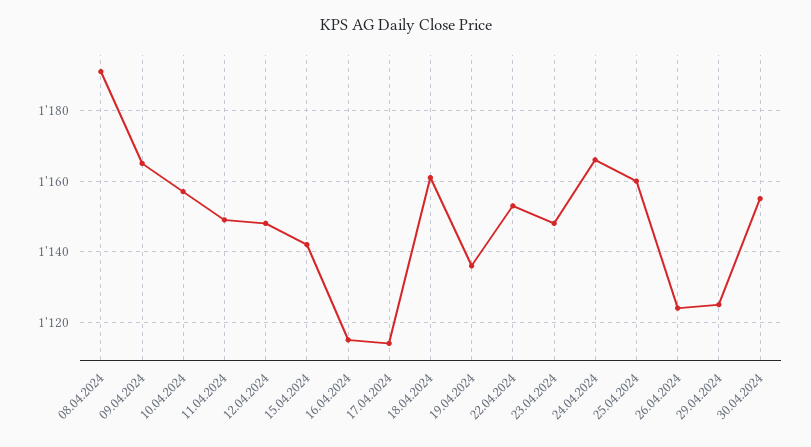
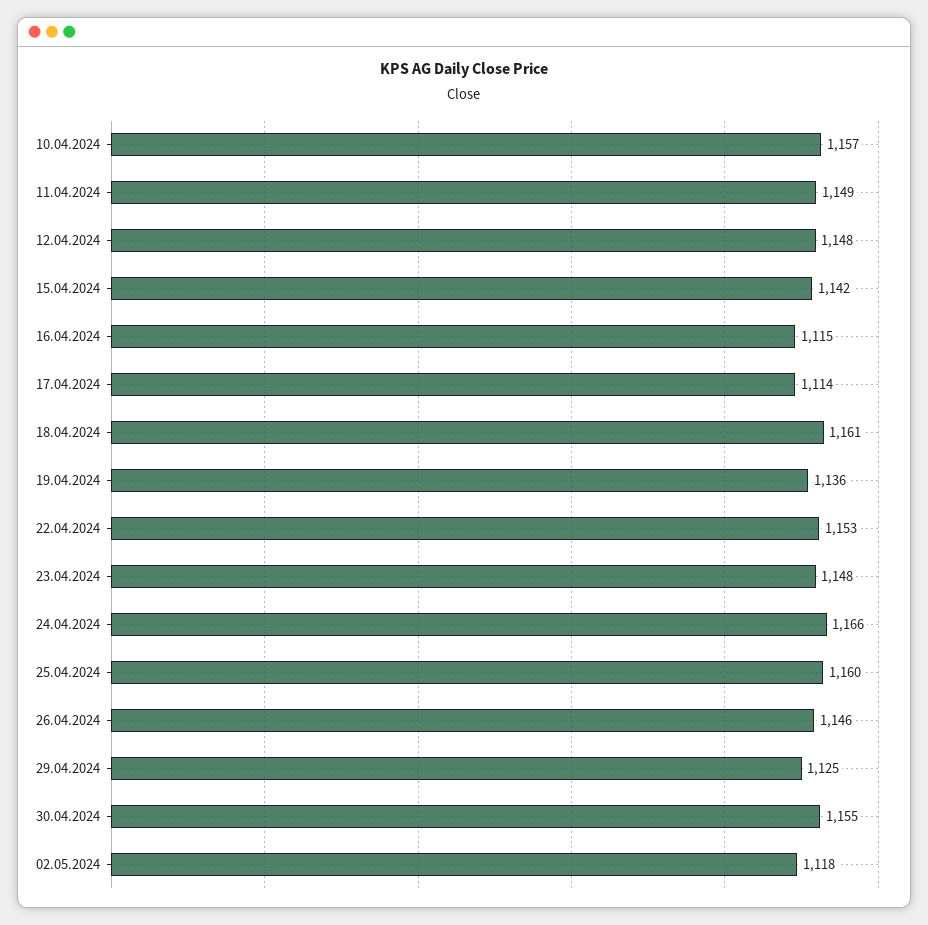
08.04.2024: 1190 -> none
09.04.2024: 1165 -> none
26.04.2024: 1125 -> 1146
02.05.2024: none -> 1118

